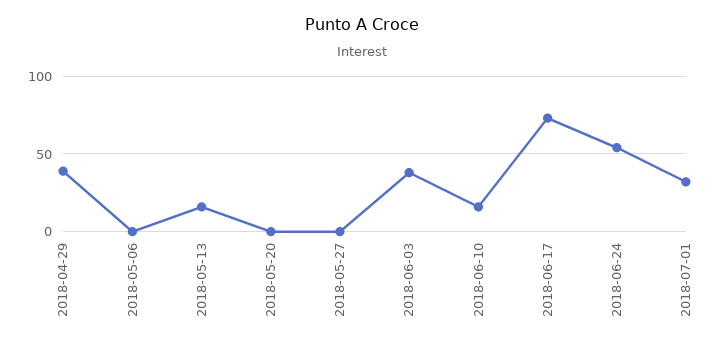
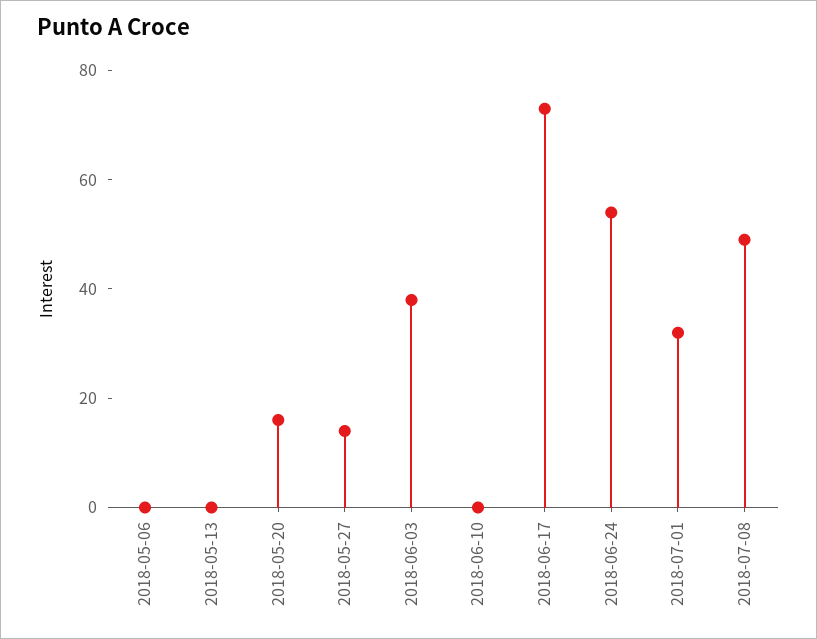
2018-04-29: 40 -> none
2018-05-13: 15 -> 0
2018-05-20: 0 -> 15
2018-05-27: 0 -> 15
2018-06-10: 15 -> 0
2018-07-08: none -> 50

